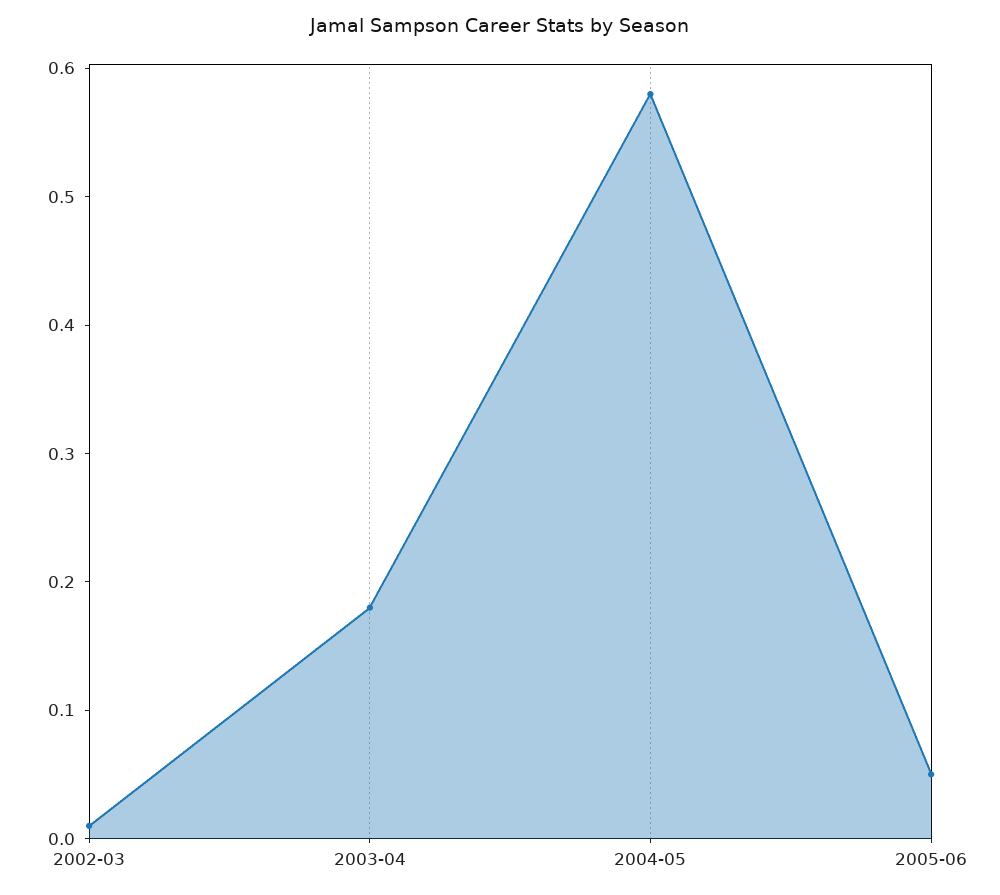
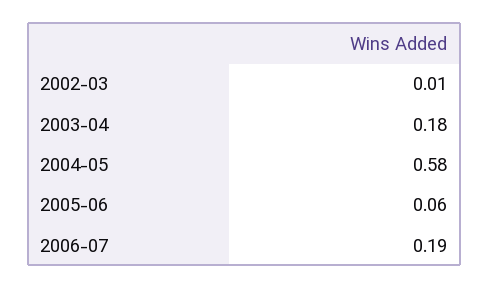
2005-06: 0.05 -> 0.06
2006-07: none -> 0.19

